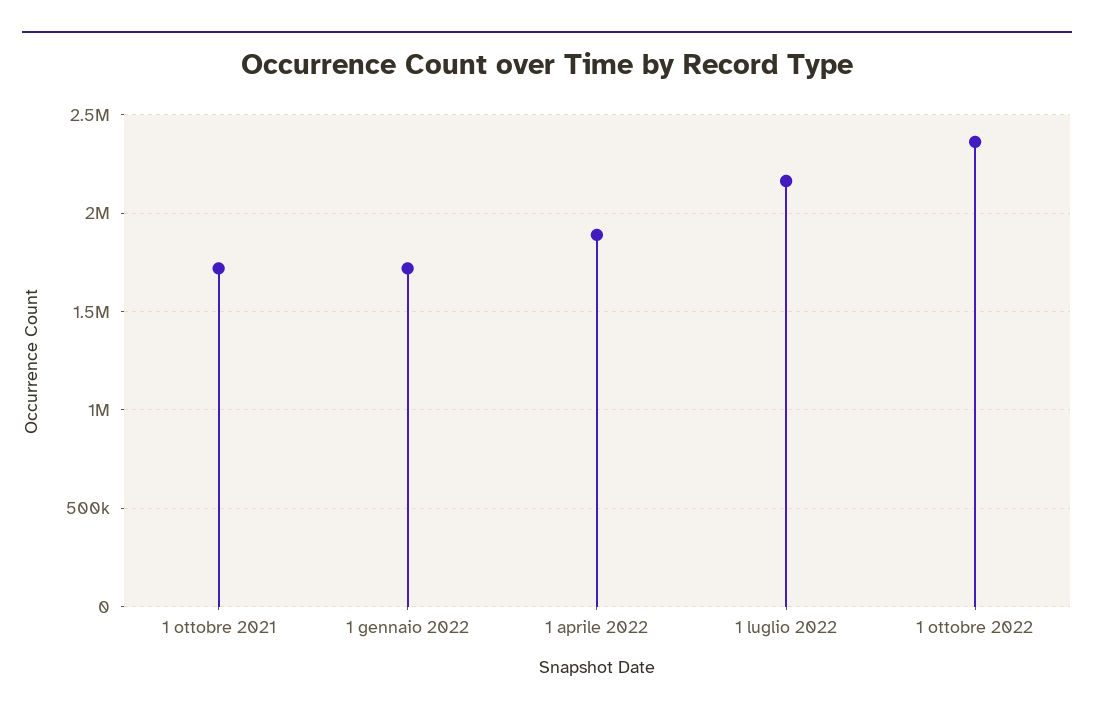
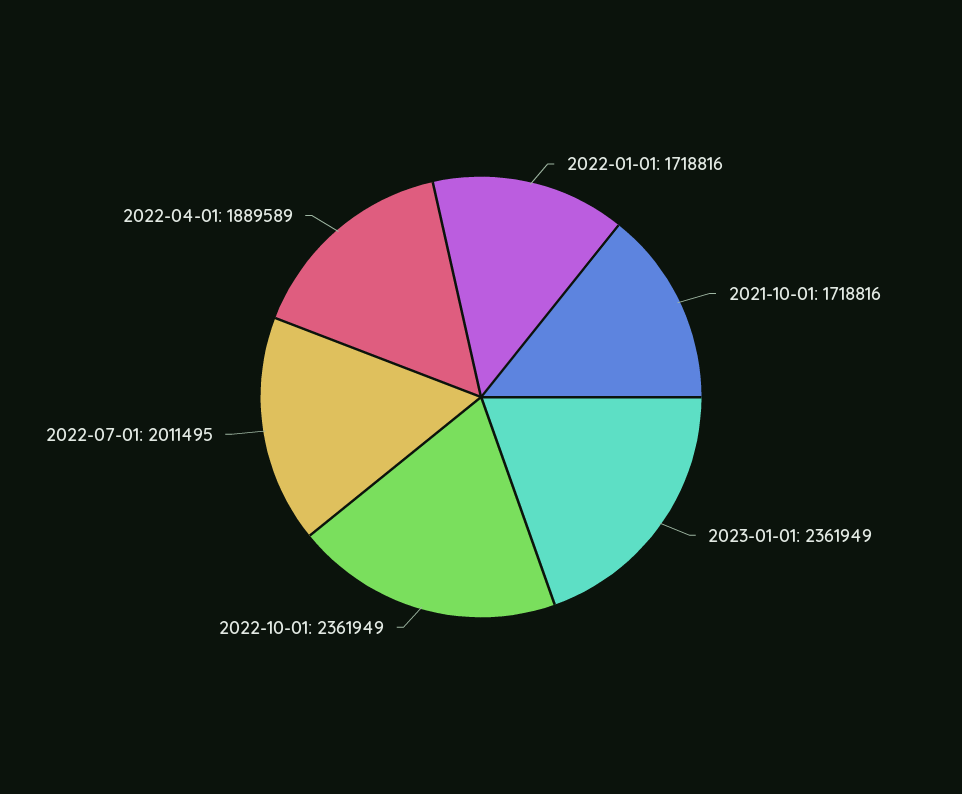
1 luglio 2022: 2150000 -> 2011495
2023-01-01: none -> 2361949

